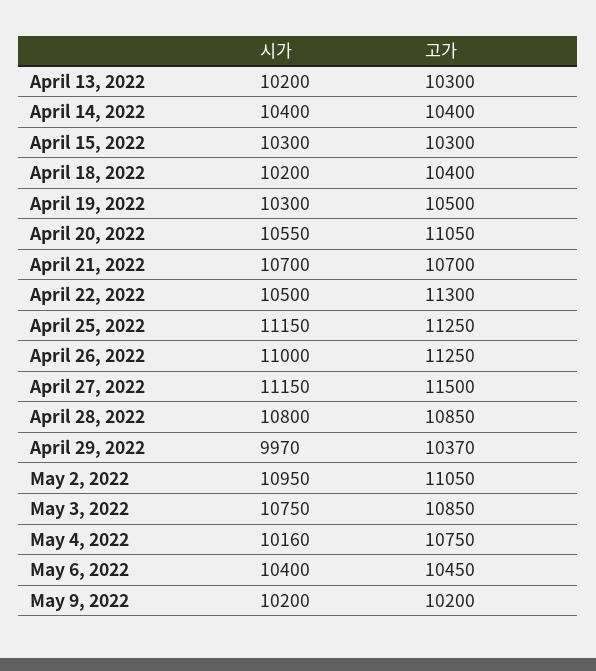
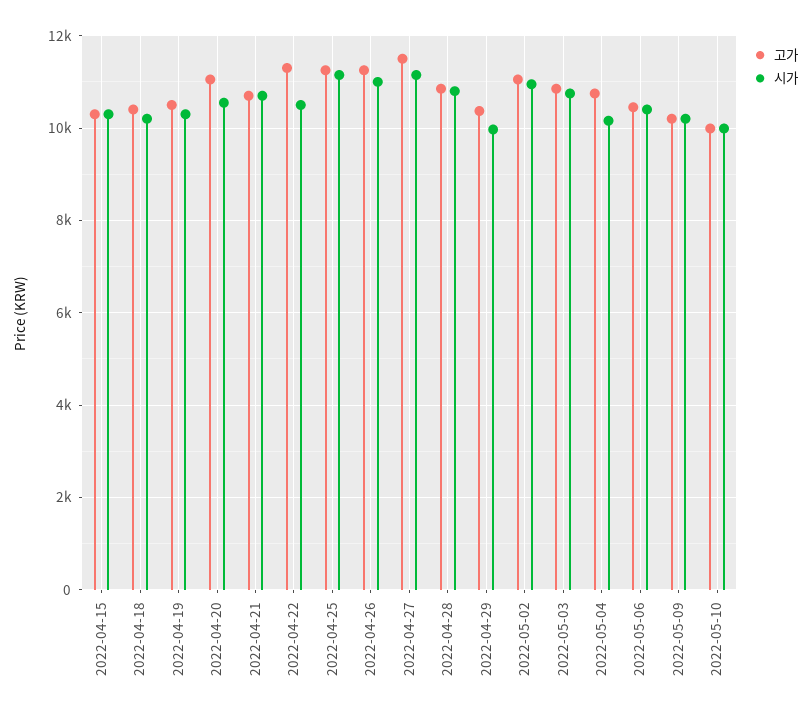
시가, April 13, 2022: 10200 -> none
고가, April 13, 2022: 10300 -> none
시가, April 14, 2022: 10400 -> none
고가, April 14, 2022: 10400 -> none
고가, 2022-05-10: none -> 10000
시가, 2022-05-10: none -> 10000

